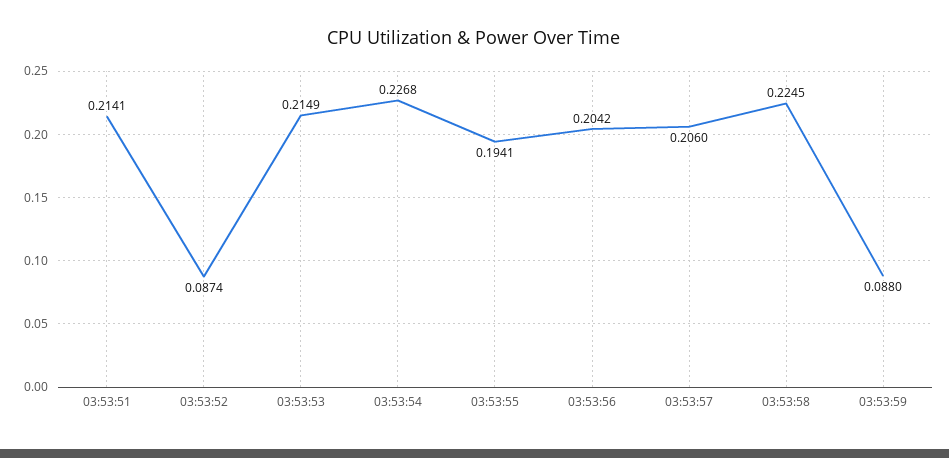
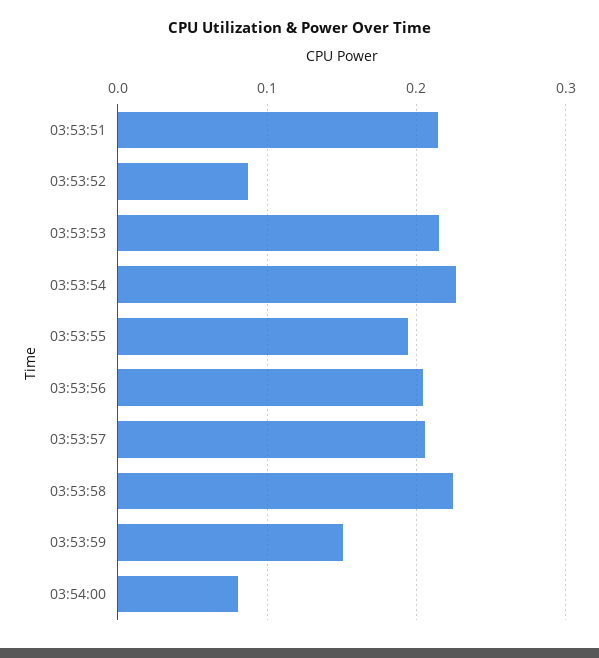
03:53:59: 0.088 -> 0.15
03:54:00: none -> 0.08

